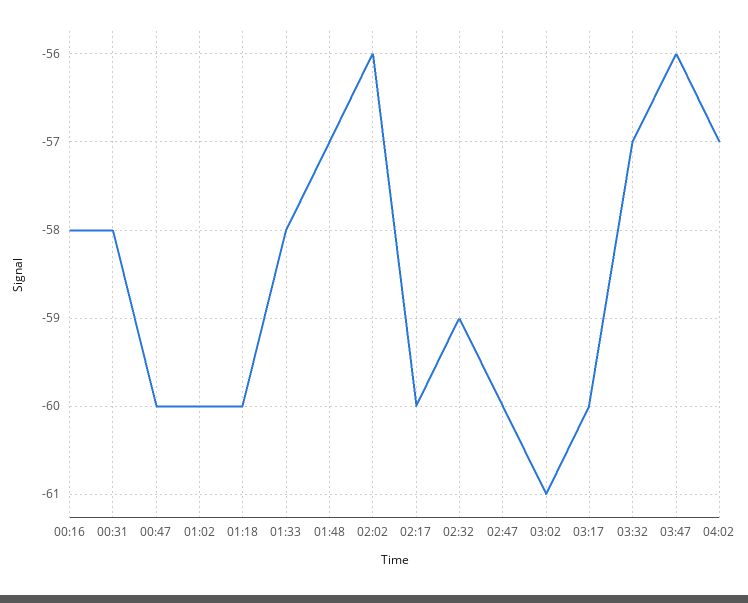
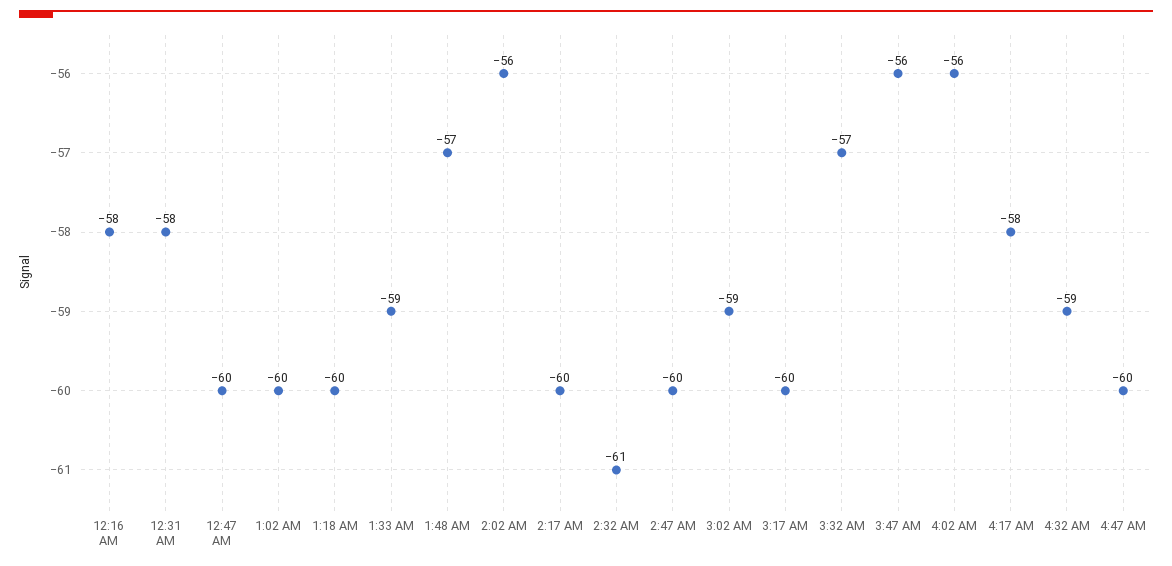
01:33: -58 -> -59
02:32: -59 -> -61
03:02: -61 -> -59
04:02: -57 -> -56
4:17 AM: none -> -58
4:32 AM: none -> -59
4:47 AM: none -> -60

